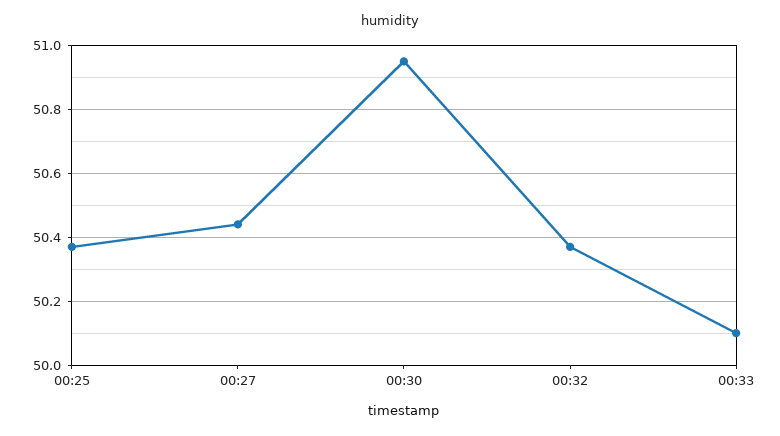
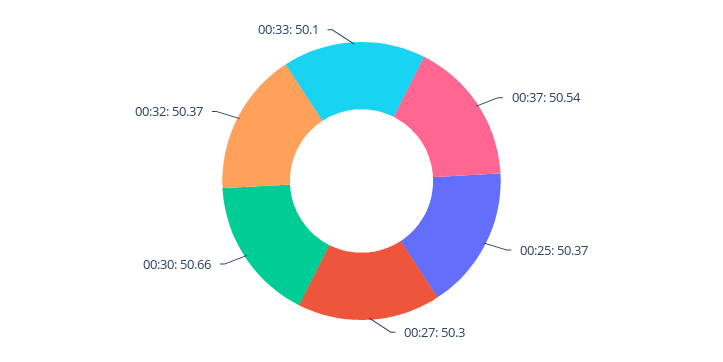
00:27: 50.45 -> 50.3
00:30: 50.95 -> 50.66
00:37: none -> 50.54

